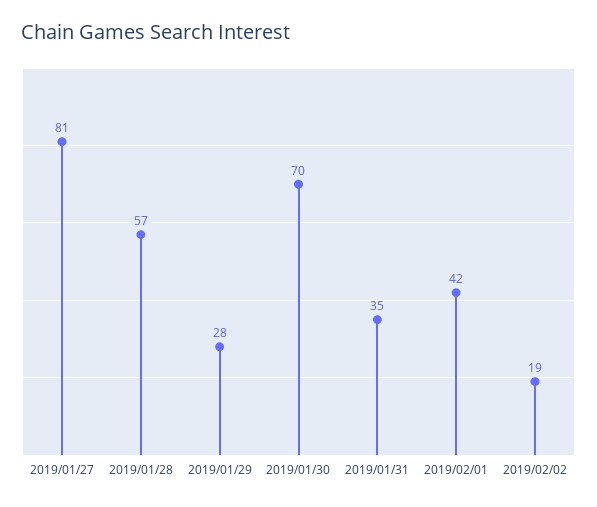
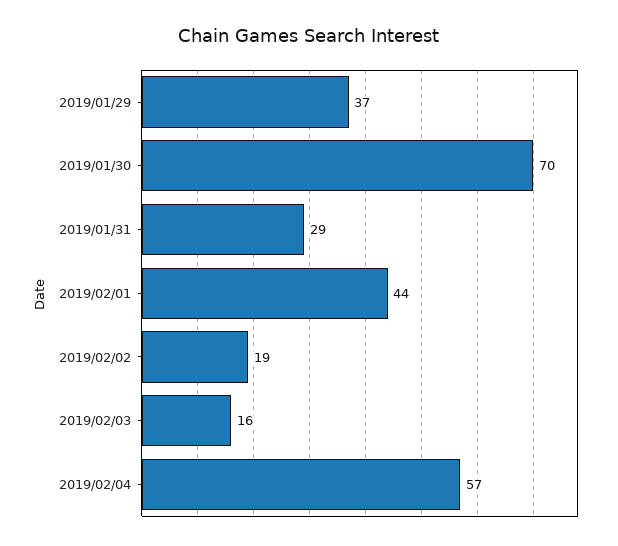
2019/01/27: 81 -> none
2019/01/28: 57 -> none
2019/01/29: 28 -> 37
2019/01/31: 35 -> 29
2019/02/01: 42 -> 44
2019/02/03: none -> 16
2019/02/04: none -> 57

